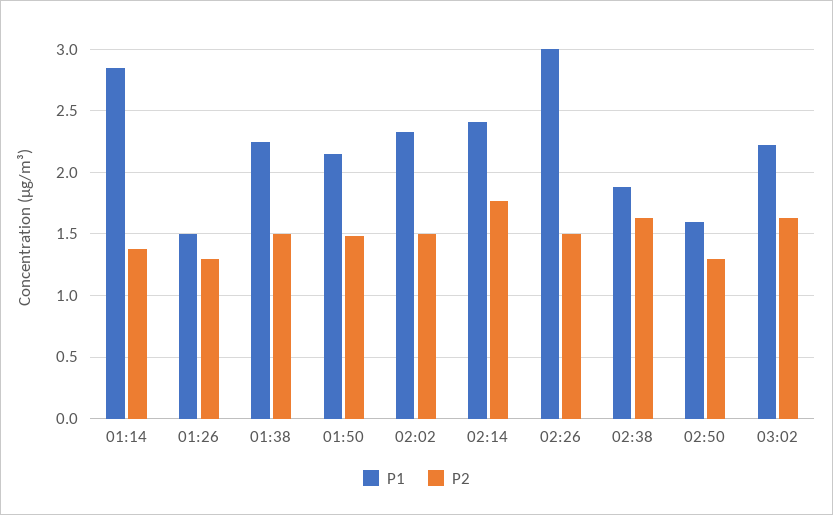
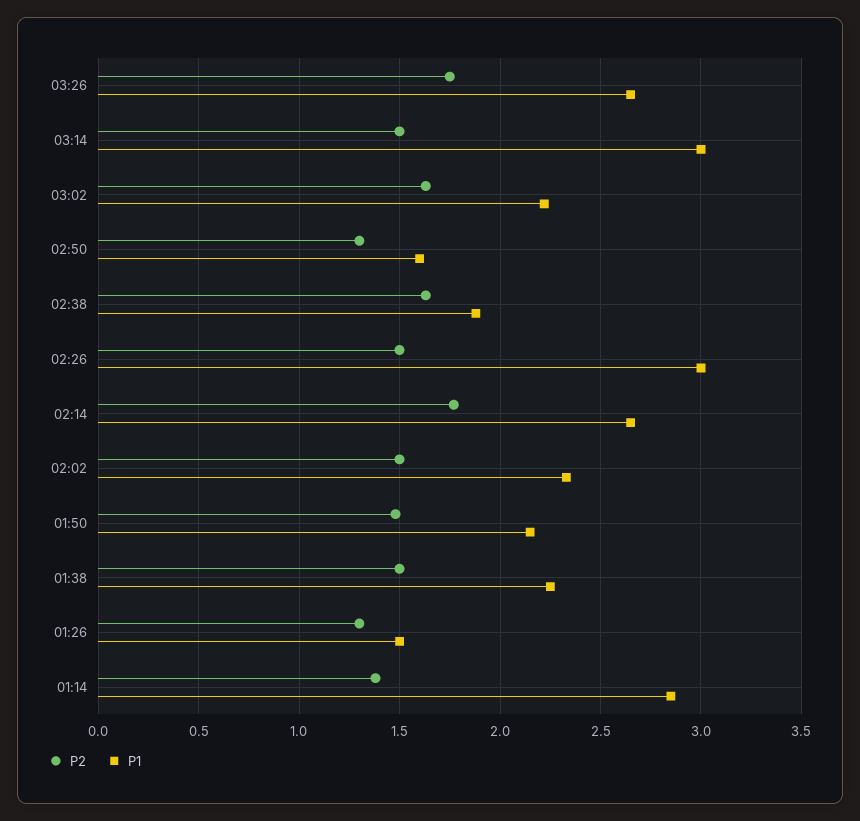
P1, 02:14: 2.4 -> 2.65
P2, 03:26: none -> 1.75
P1, 03:26: none -> 2.65
P2, 03:14: none -> 1.5
P1, 03:14: none -> 3

